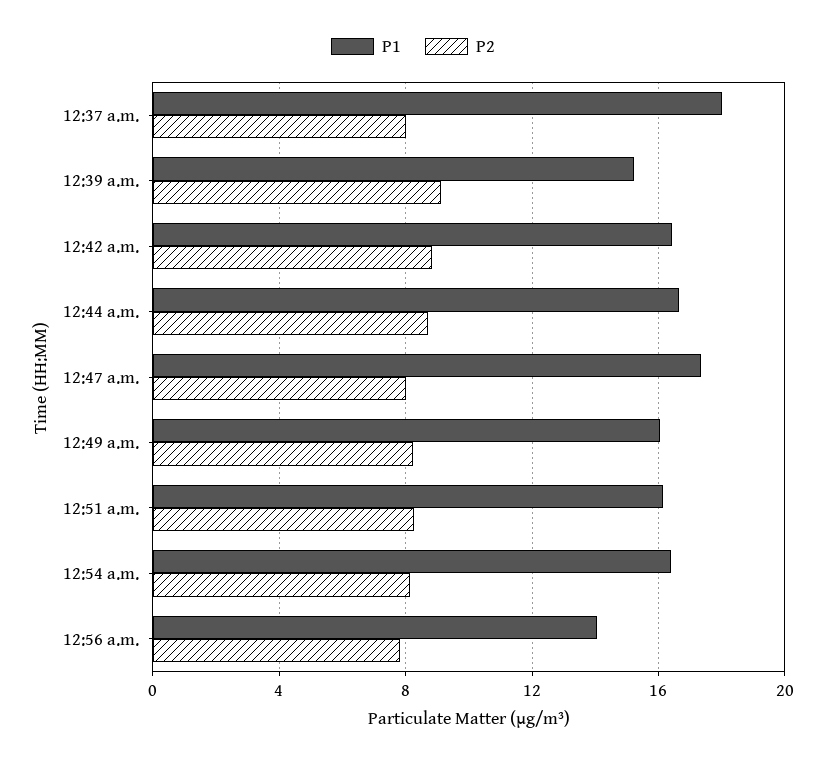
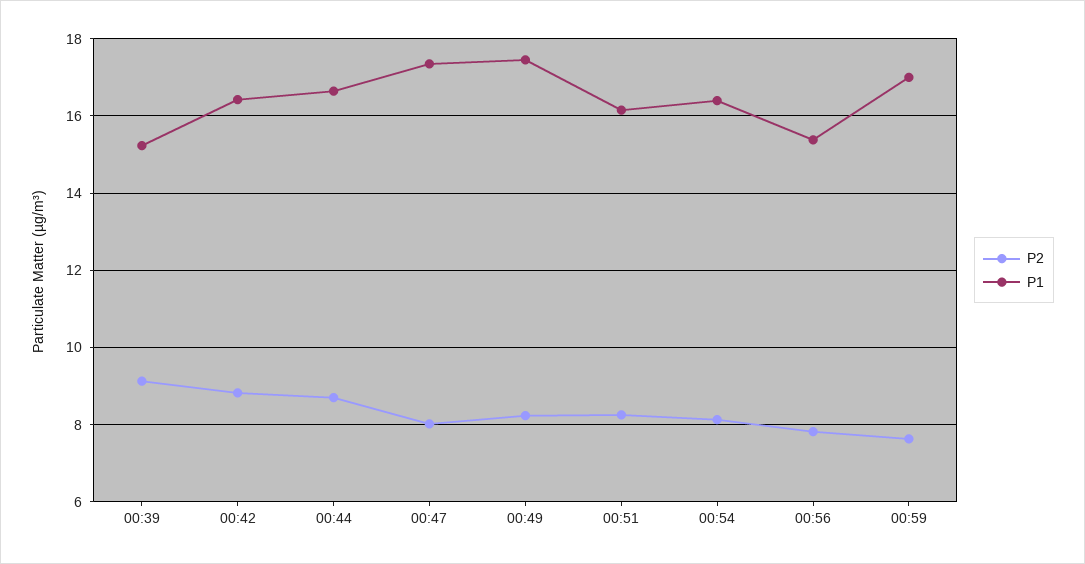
P1, 12:37 a.m.: 18 -> none
P2, 12:37 a.m.: 8 -> none
P1, 12:49 a.m.: 16 -> 17.4
P1, 12:56 a.m.: 14 -> 15.4
P2, 00:59: none -> 7.6
P1, 00:59: none -> 17

